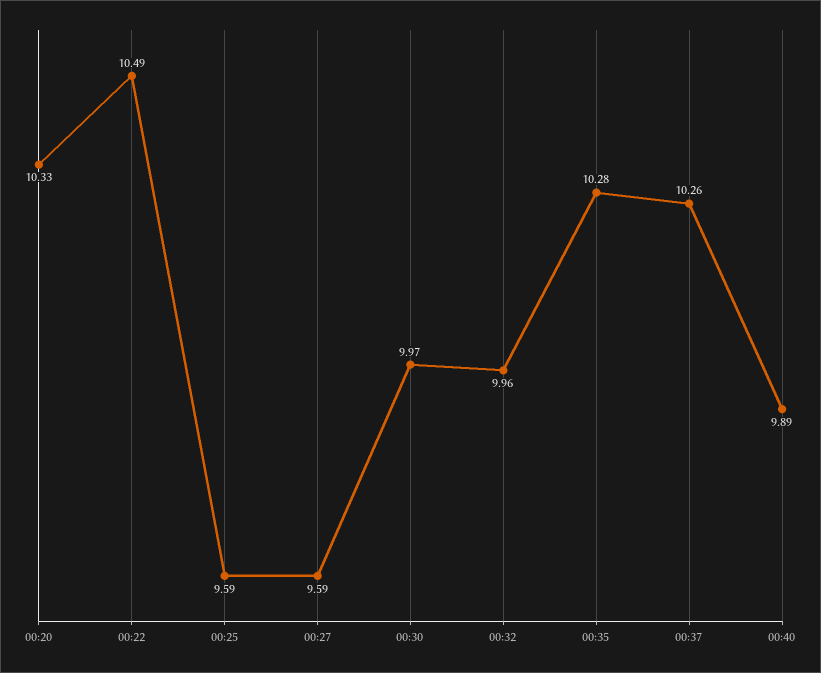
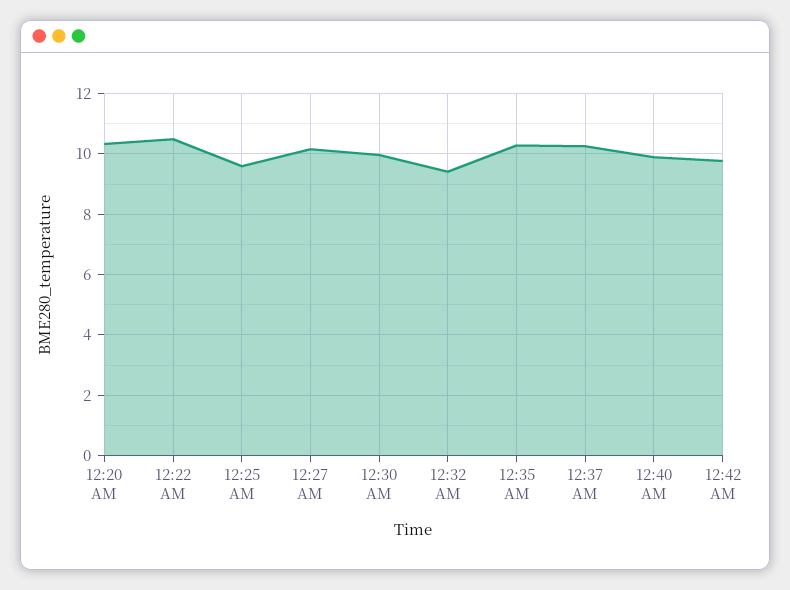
00:27: 9.59 -> 10.2
00:32: 9.96 -> 9.4
12:42 AM: none -> 9.8

